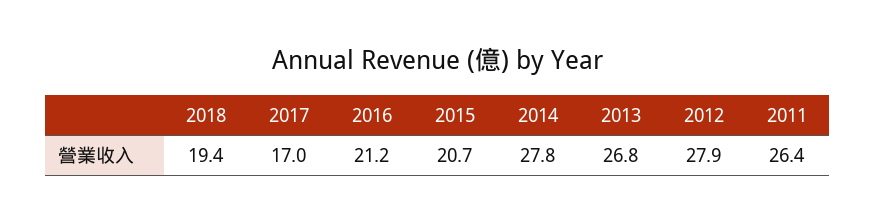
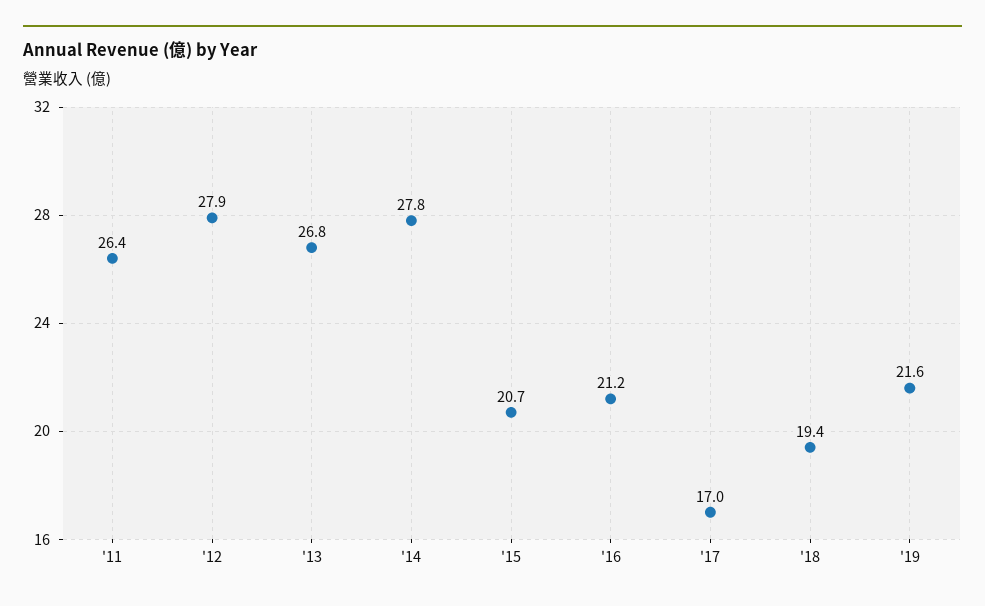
'19: none -> 21.6

